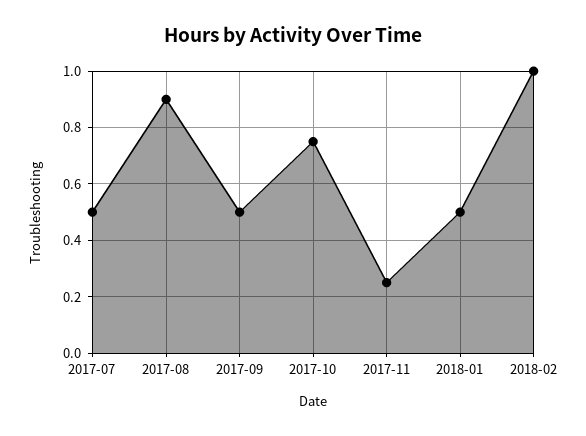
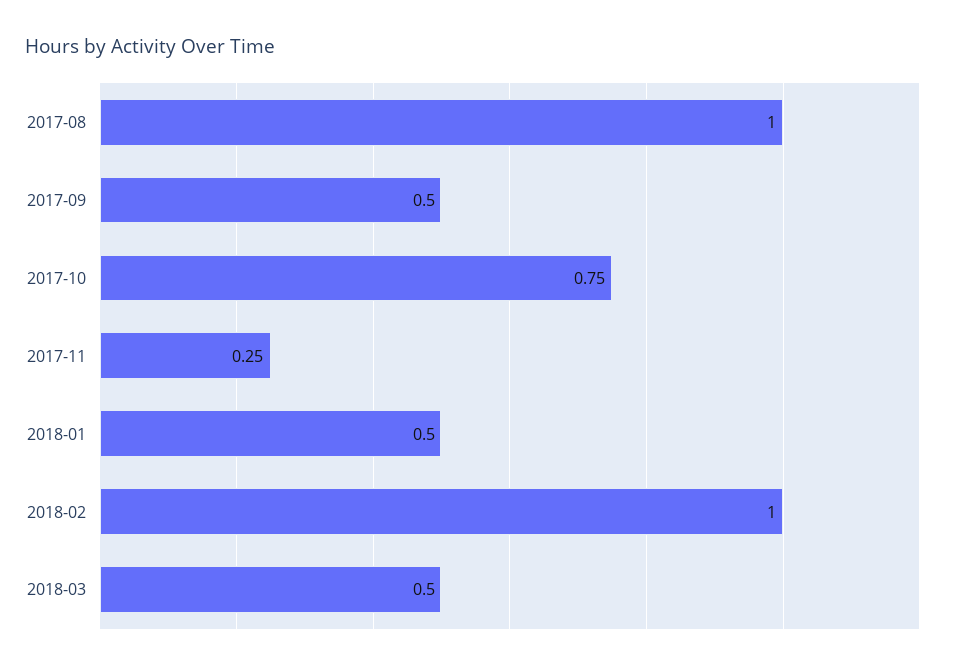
2017-07: 0.5 -> none
2017-08: 0.9 -> 1
2018-03: none -> 0.5

